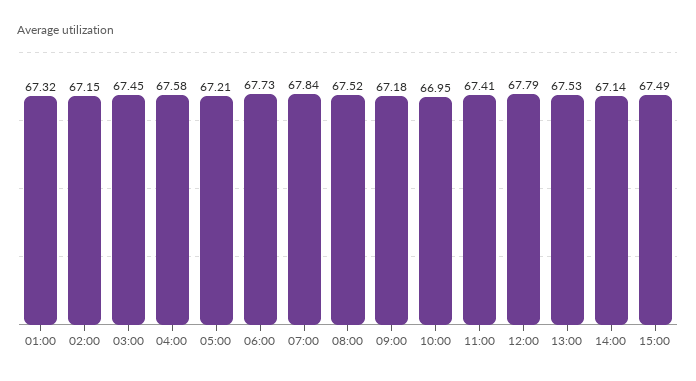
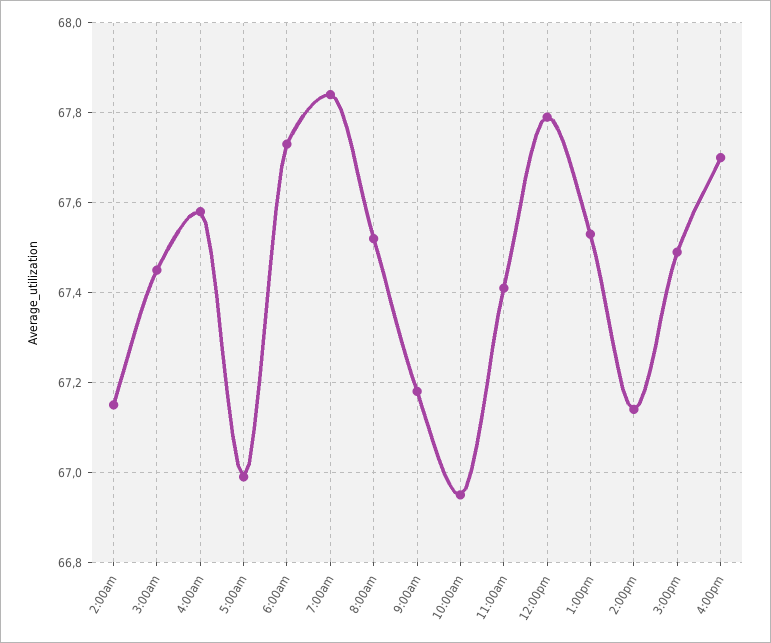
01:00: 67.32 -> none
05:00: 67.21 -> 67
4:00pm: none -> 67.7

